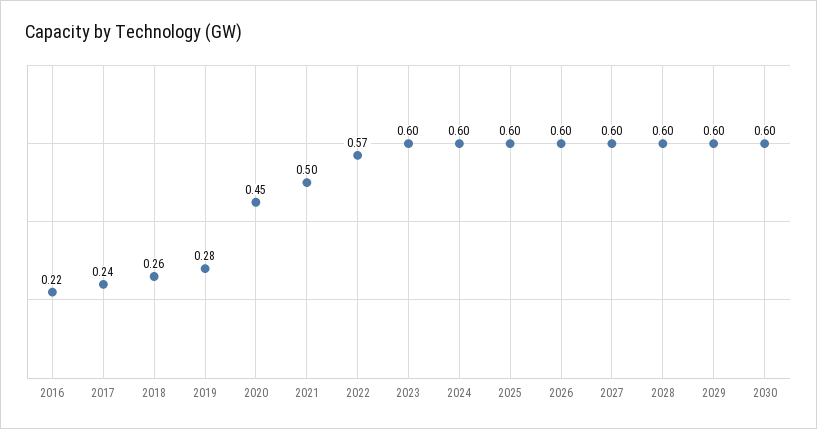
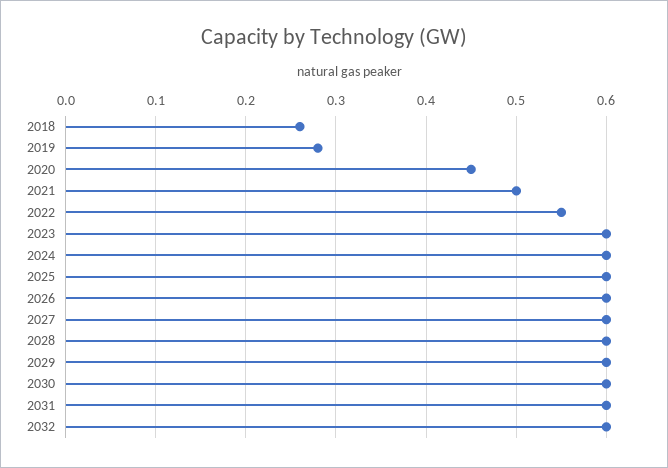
2016: 0.22 -> none
2017: 0.24 -> none
2022: 0.57 -> 0.55
2031: none -> 0.6
2032: none -> 0.6

